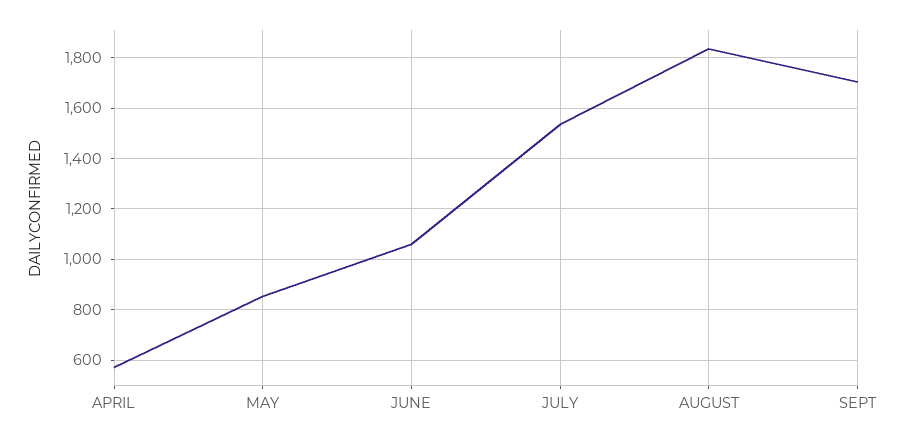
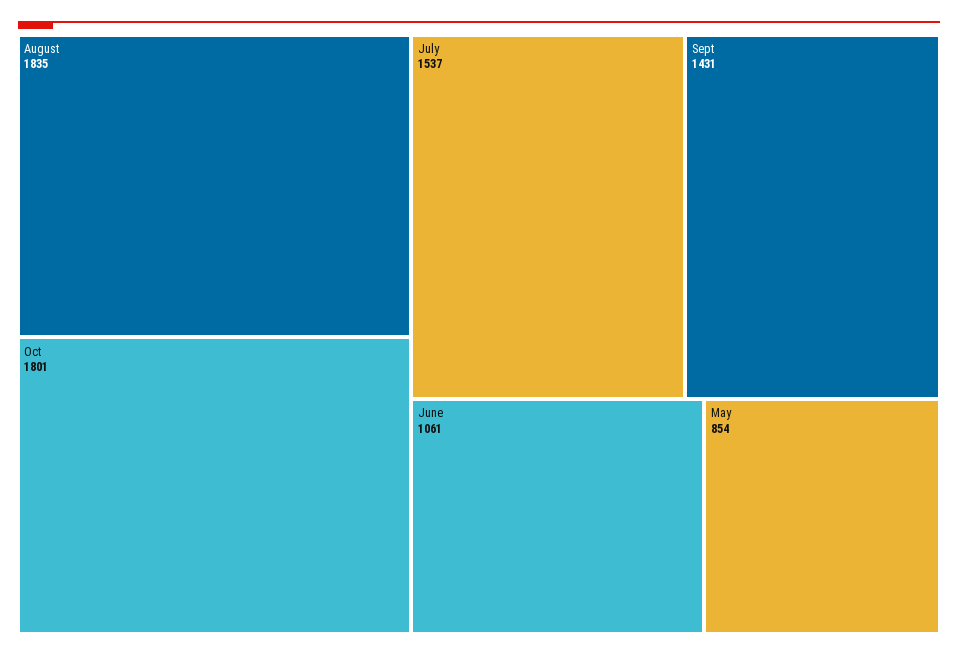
APRIL: 575 -> none
SEPT: 1700 -> 1431
Oct: none -> 1801

